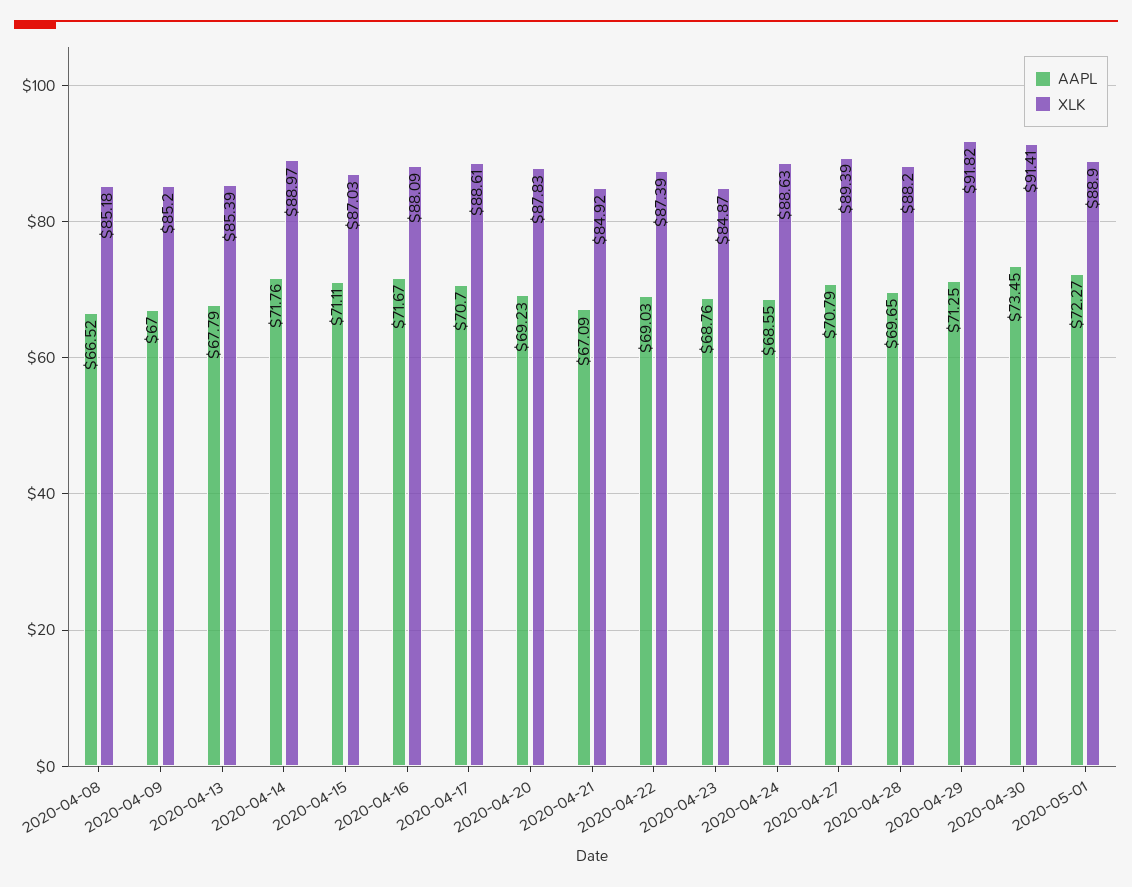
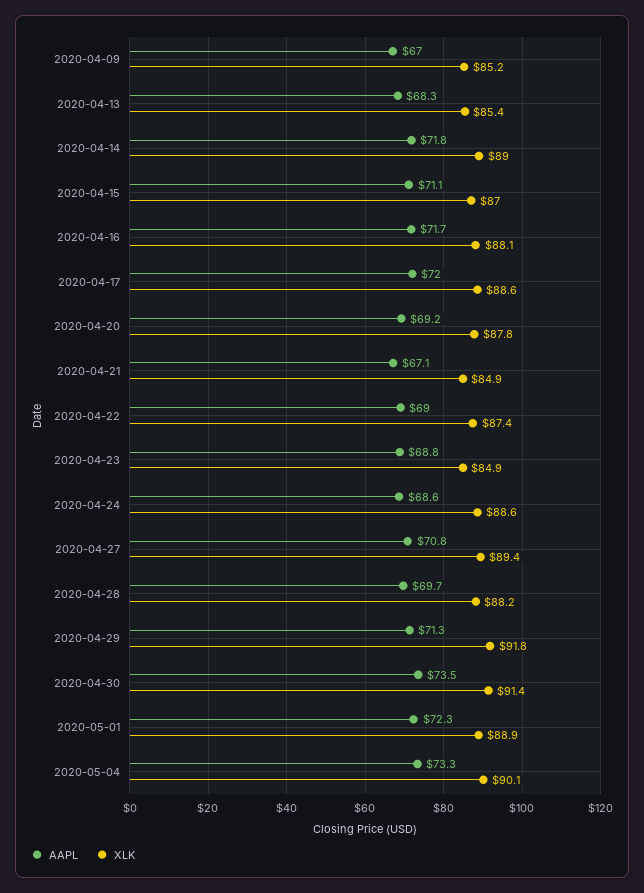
AAPL, 2020-04-08: 66.52 -> none
XLK, 2020-04-08: 85.18 -> none
AAPL, 2020-04-13: 67.79 -> 68.3
AAPL, 2020-04-17: 70.7 -> 72
AAPL, 2020-05-04: none -> 73.3
XLK, 2020-05-04: none -> 90.1

